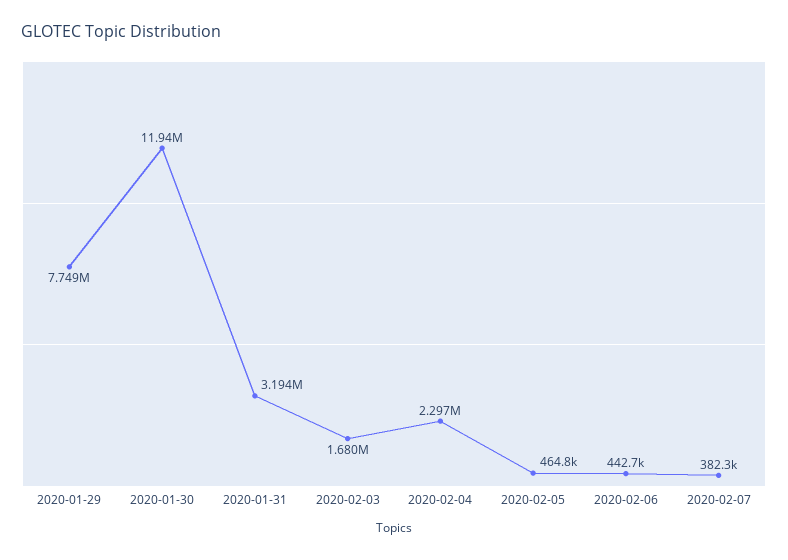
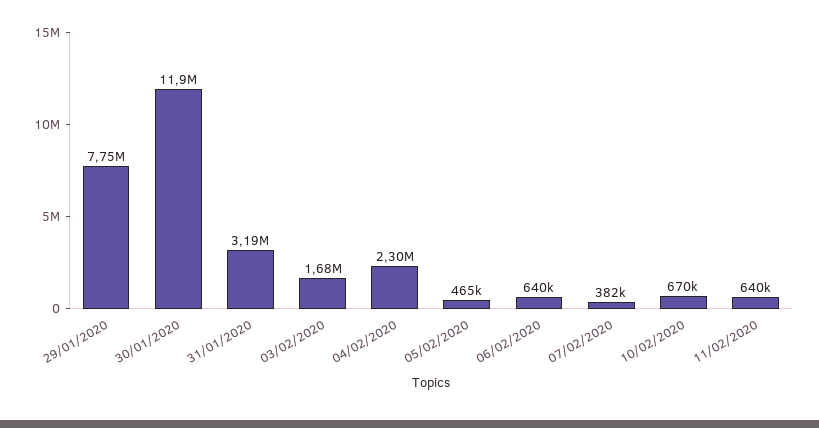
2020-02-06: 442700 -> 640000
10/02/2020: none -> 670000
11/02/2020: none -> 640000

